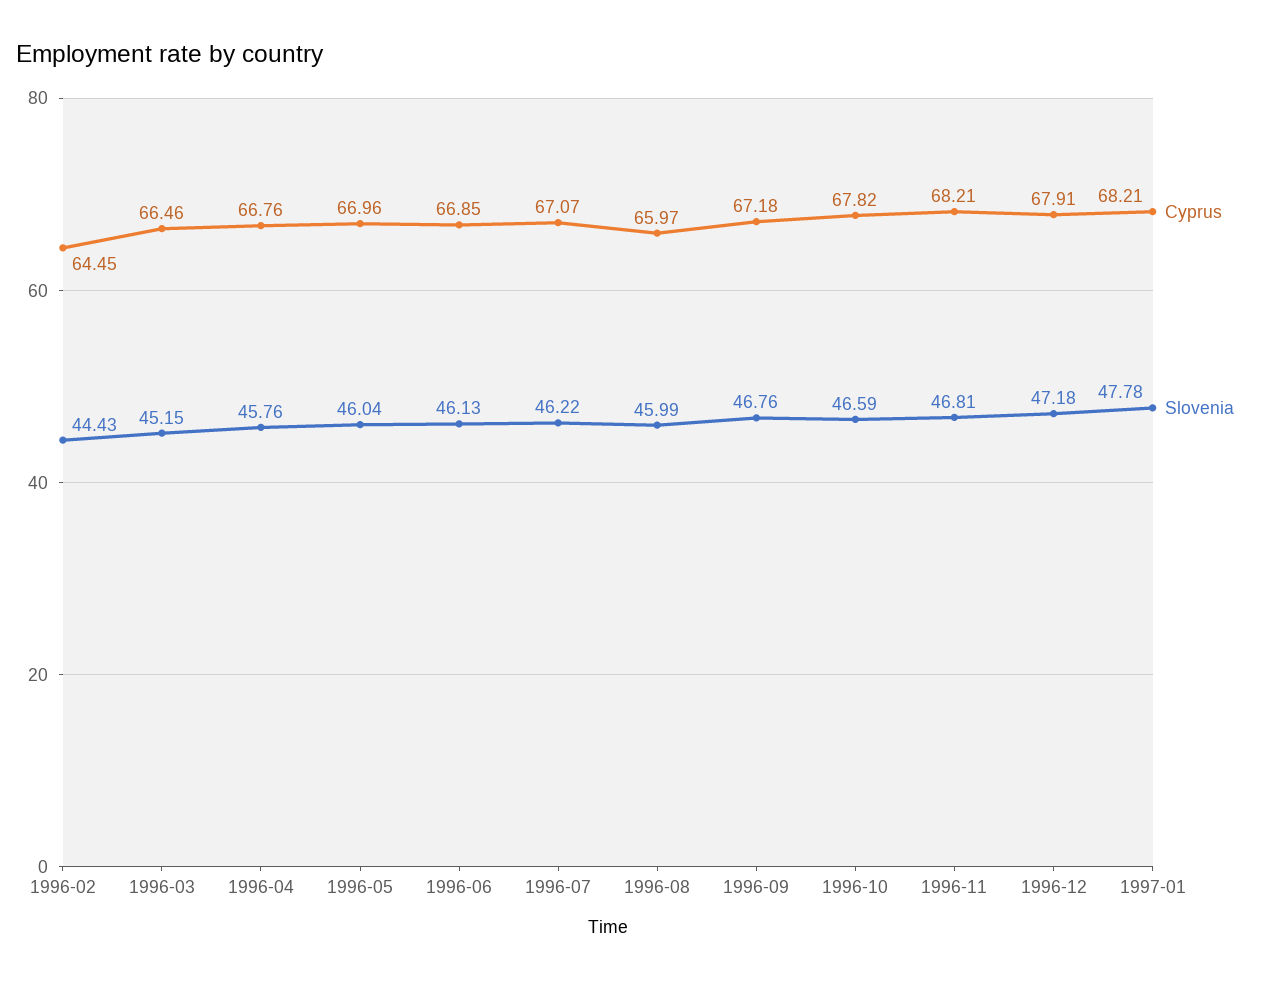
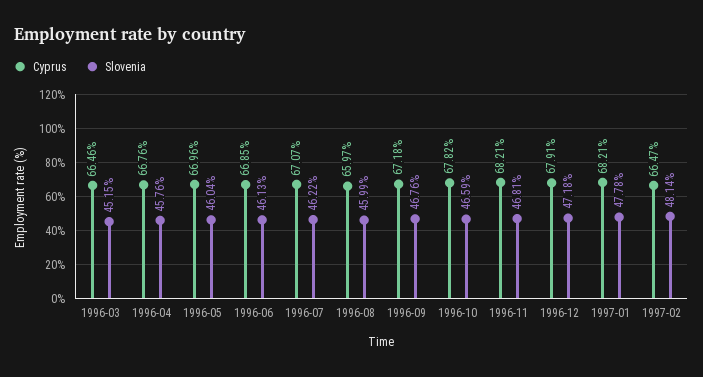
Cyprus, 1996-02: 64.45 -> none
Slovenia, 1996-02: 44.43 -> none
Cyprus, 1997-02: none -> 66.47
Slovenia, 1997-02: none -> 48.14

